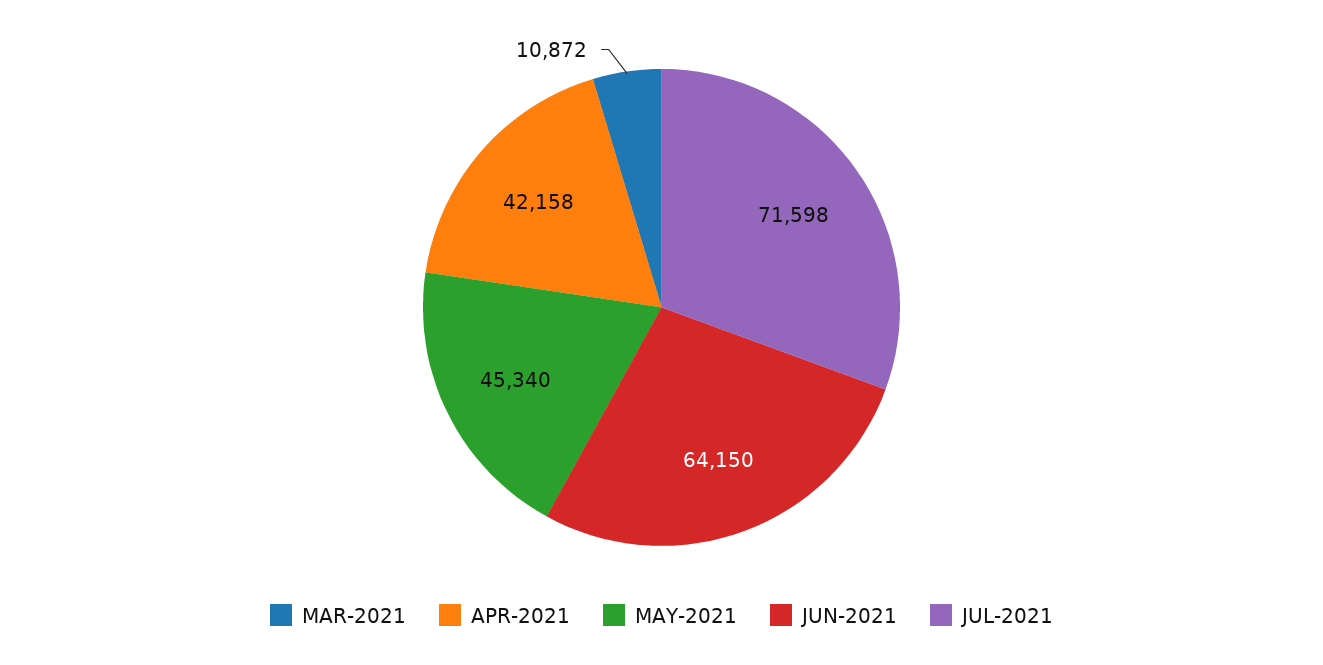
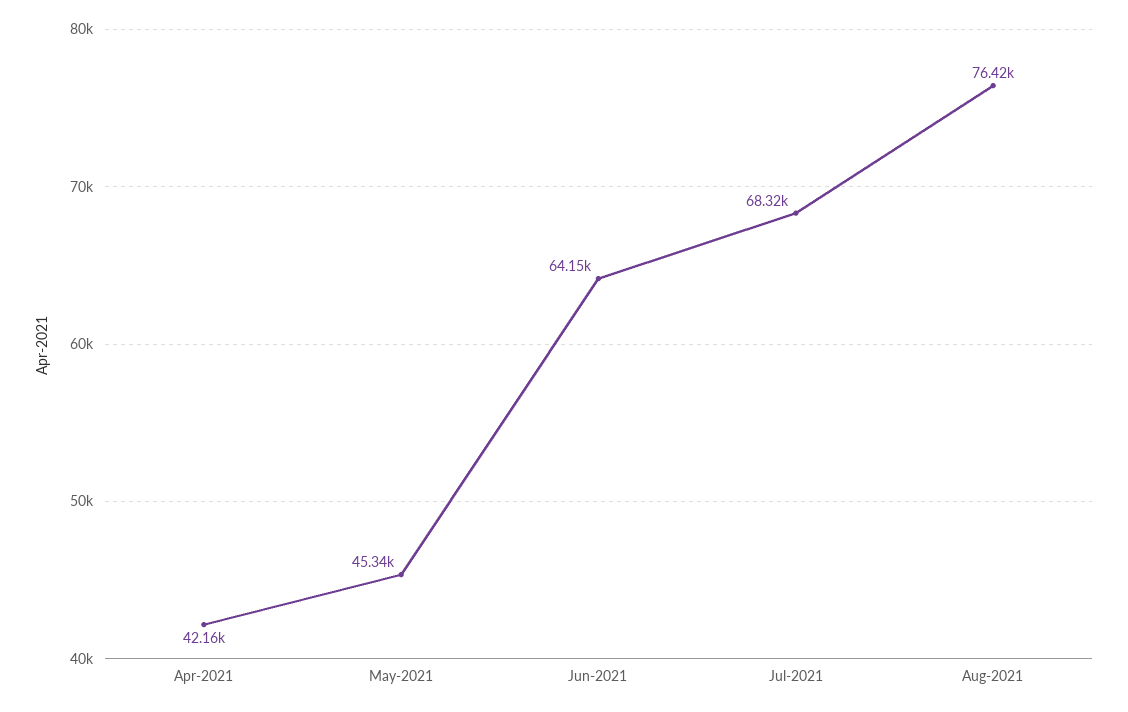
MAR-2021: 10872 -> none
JUL-2021: 71598 -> 68320
Aug-2021: none -> 76420

